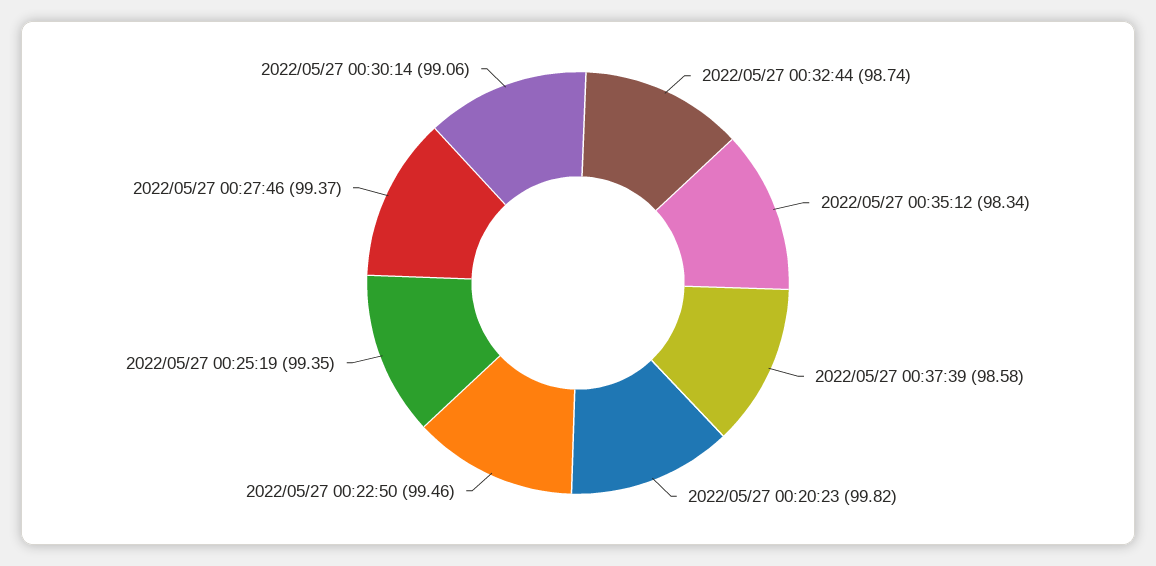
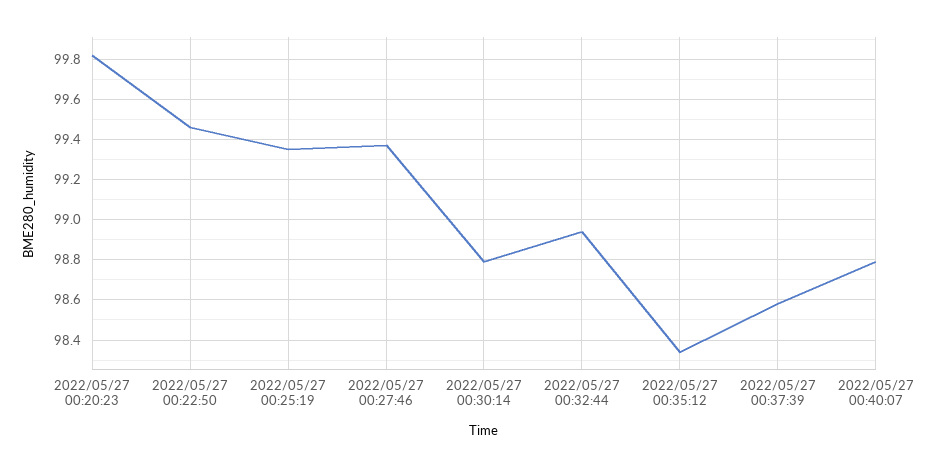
2022/05/27 00:32:44: 98.74 -> 98.95
2022/05/27 00:30:14: 99.06 -> 98.8
2022/05/27 00:40:07: none -> 98.8

